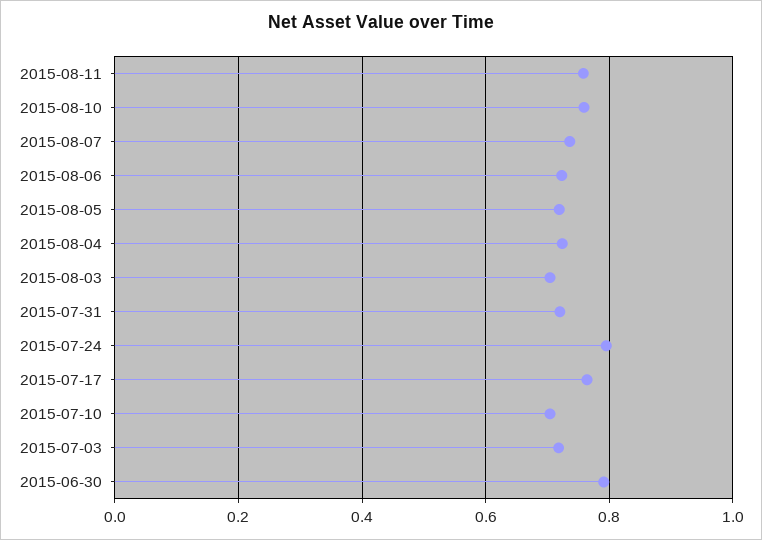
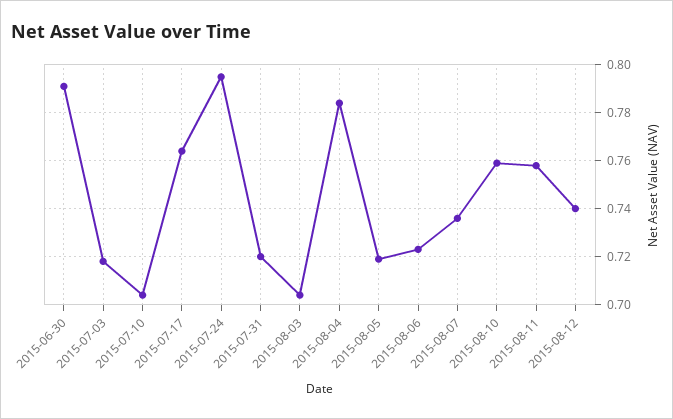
2015-08-04: 0.72 -> 0.785
2015-08-12: none -> 0.74

